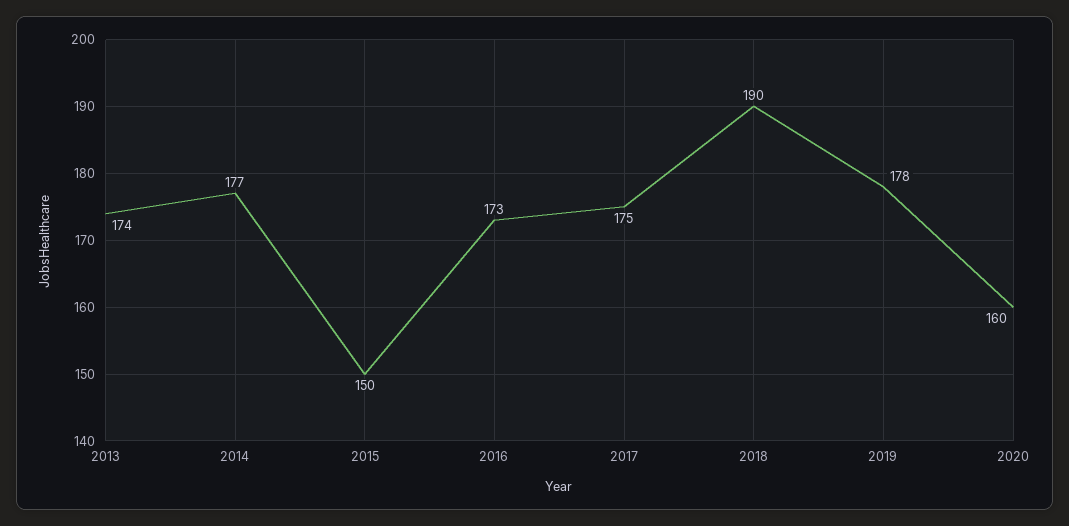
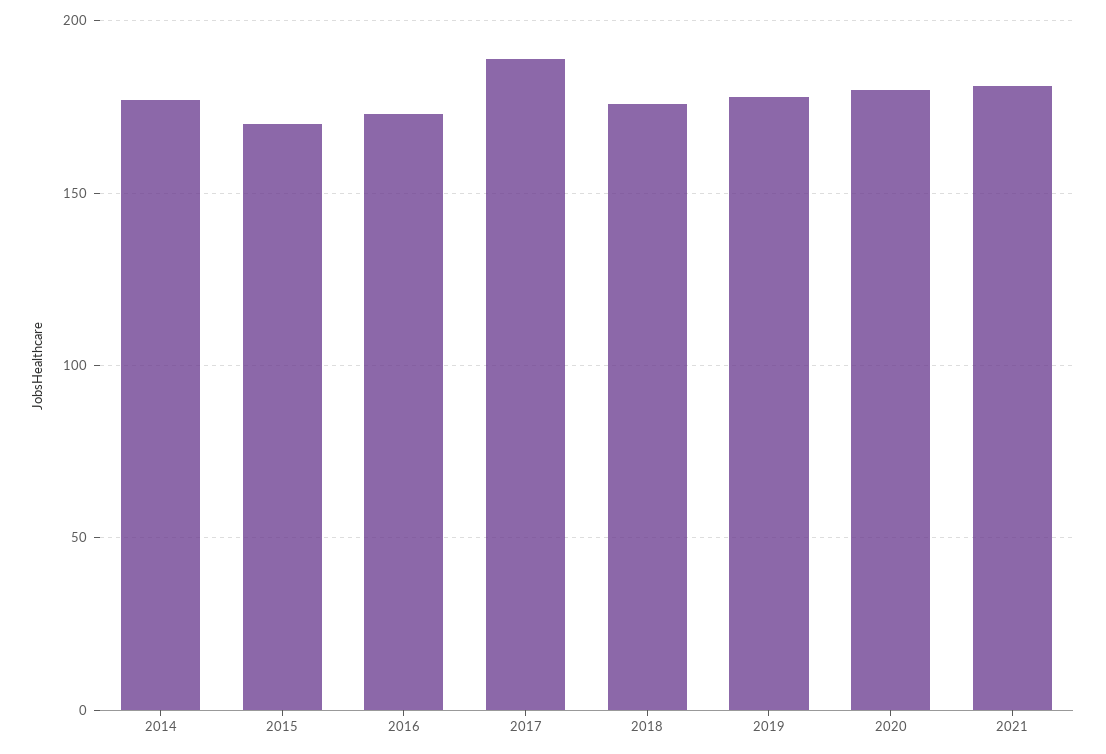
2013: 174 -> none
2015: 150 -> 170
2017: 175 -> 190
2018: 190 -> 175
2020: 160 -> 180
2021: none -> 180

